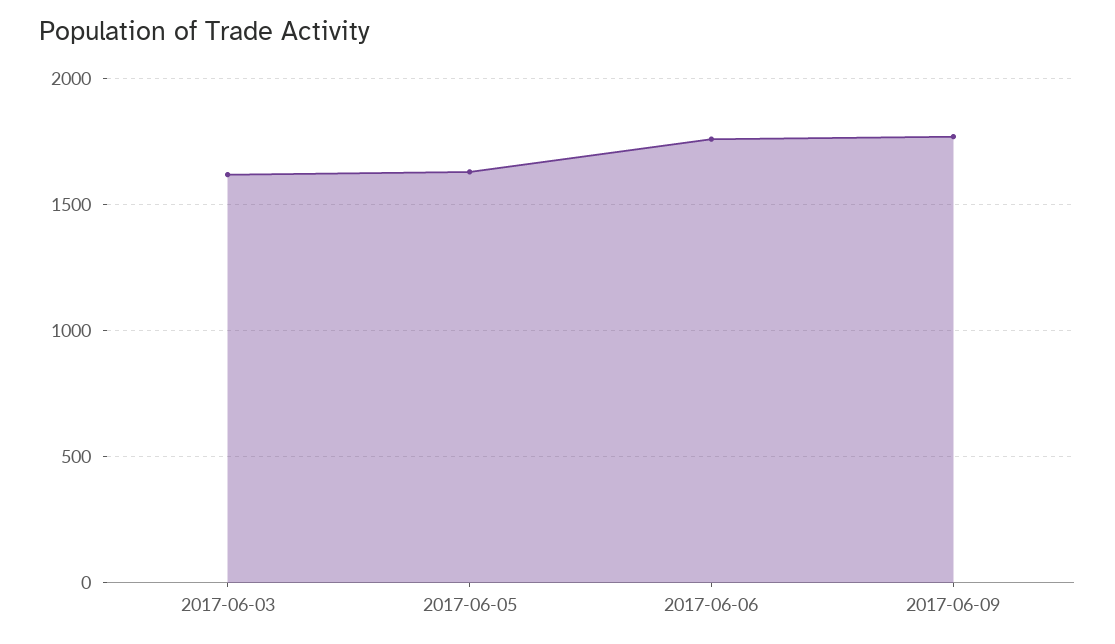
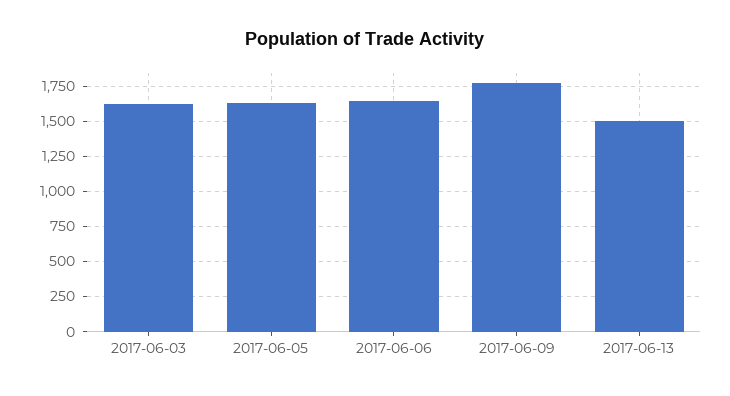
2017-06-06: 1750 -> 1650
2017-06-13: none -> 1500

